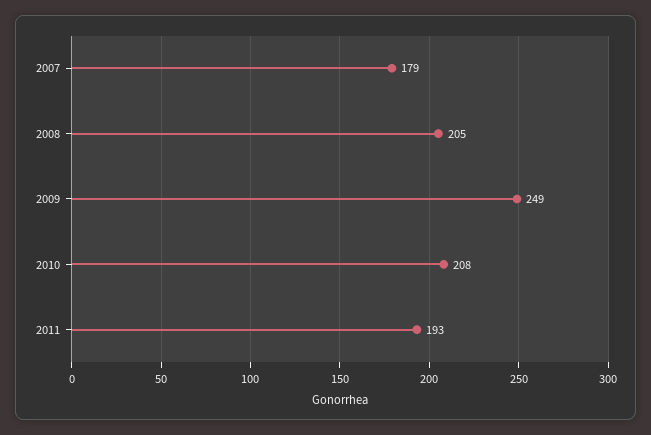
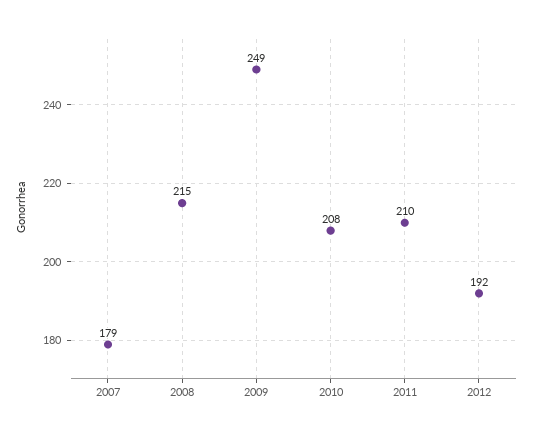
2008: 205 -> 215
2011: 193 -> 210
2012: none -> 192

